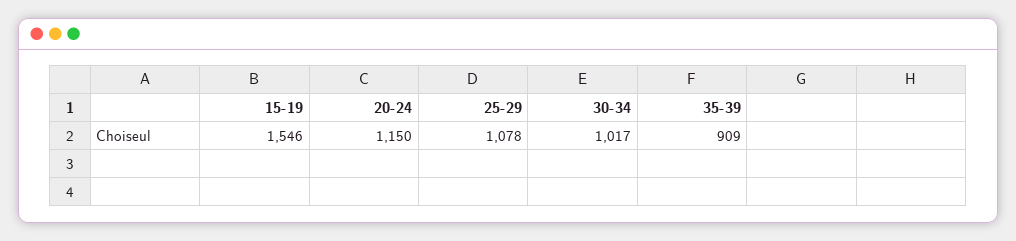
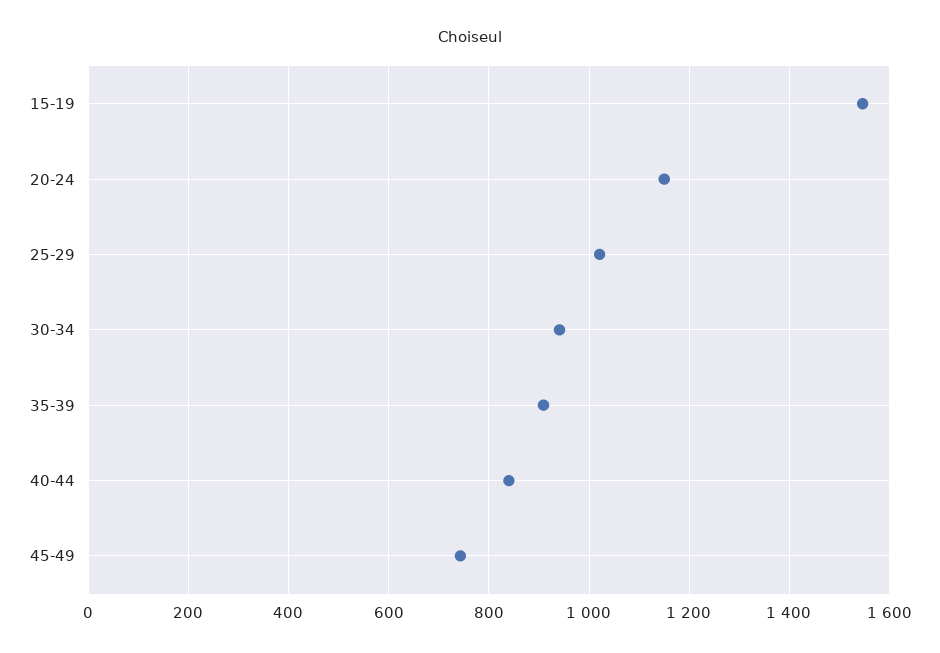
25-29: 1078 -> 1020
30-34: 1017 -> 940
40-44: none -> 840
45-49: none -> 740

